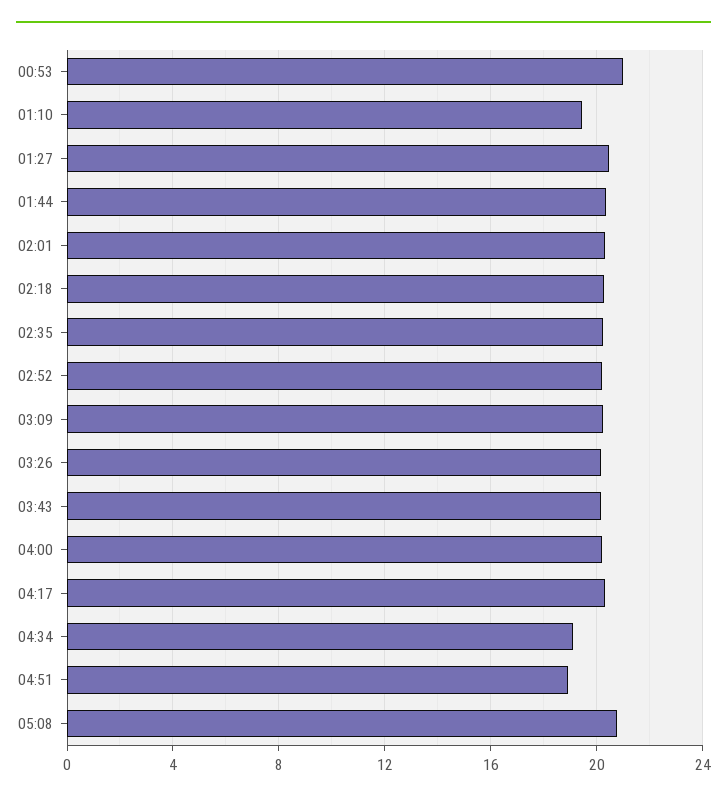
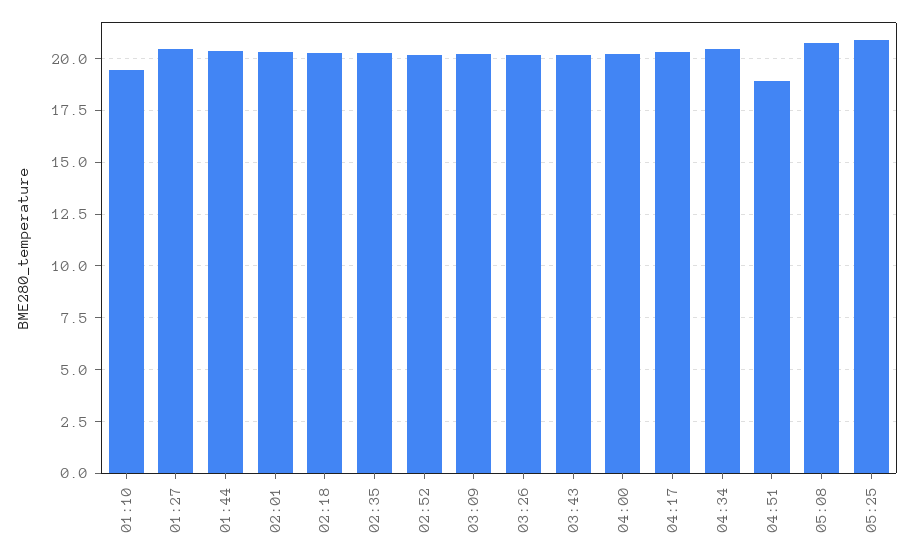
00:53: 21 -> none
04:34: 19 -> 20.5
05:25: none -> 21

